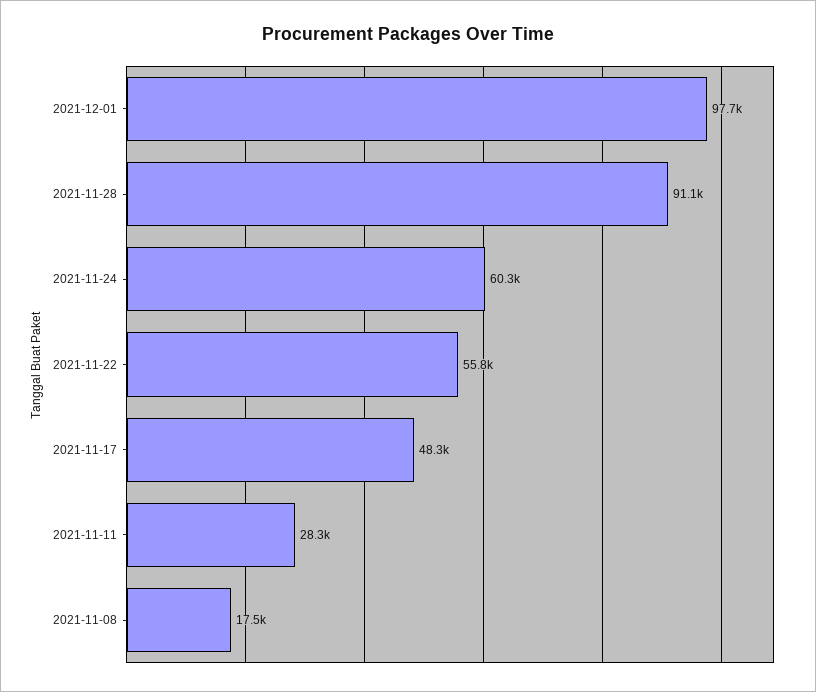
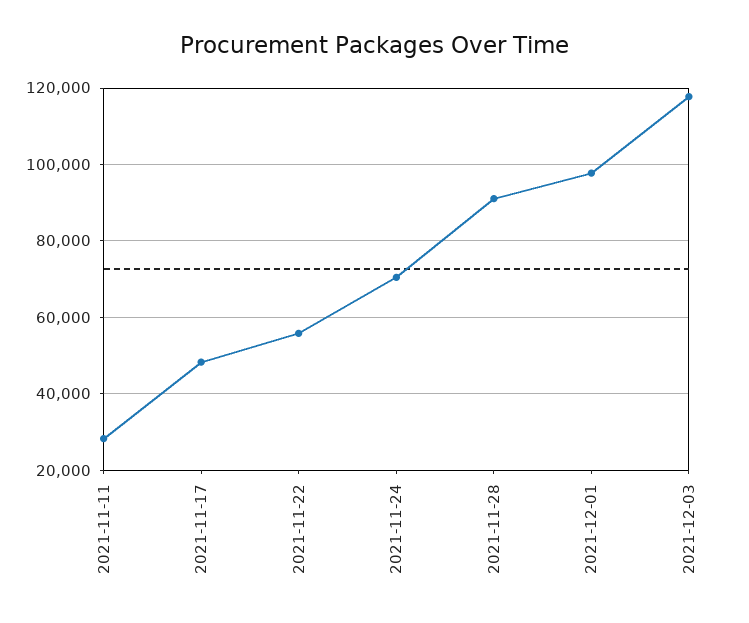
2021-11-24: 60300 -> 70000
2021-11-08: 17500 -> none
2021-12-03: none -> 118000

